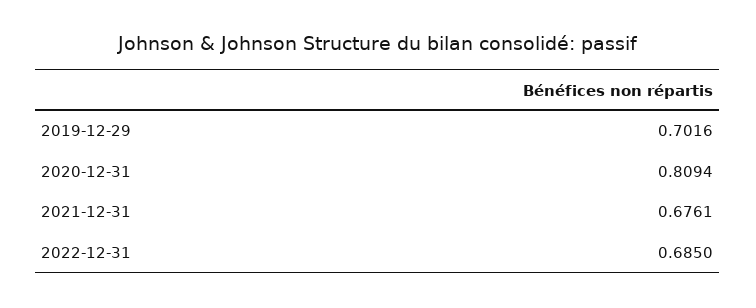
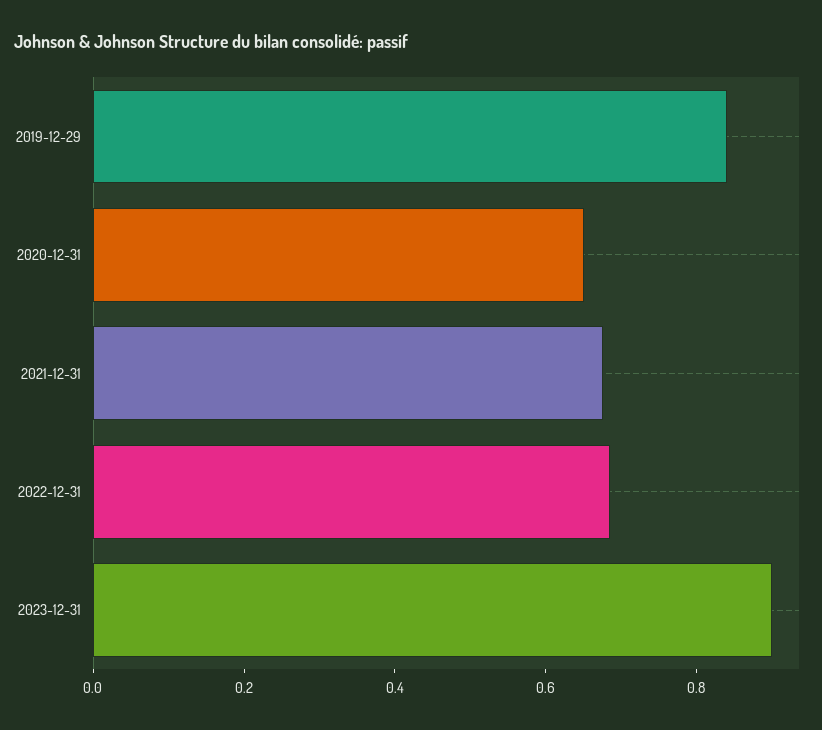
2019-12-29: 0.7016 -> 0.85
2020-12-31: 0.8094 -> 0.65
2023-12-31: none -> 0.9

